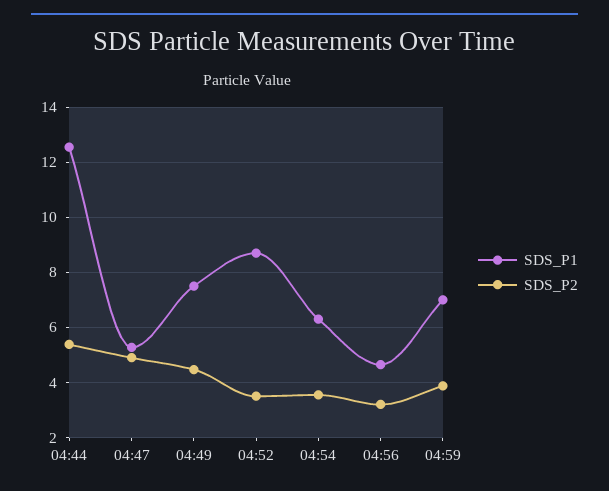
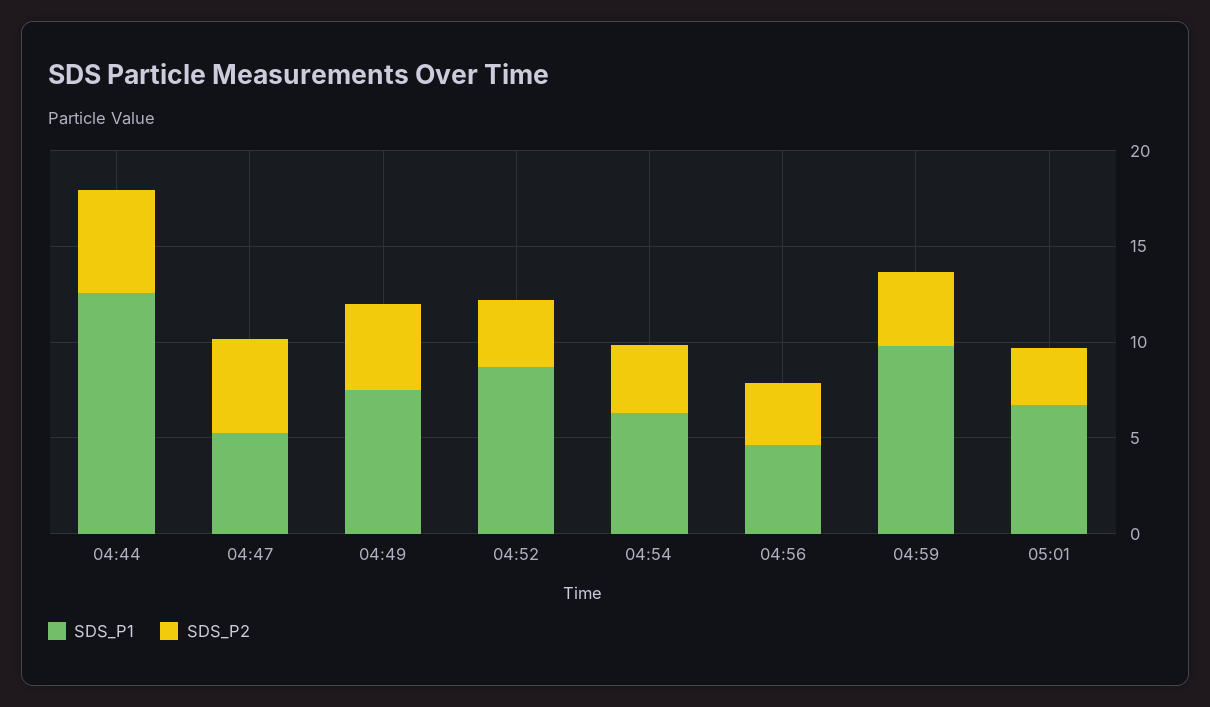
SDS_P1, 04:59: 7 -> 10
SDS_P1, 05:01: none -> 7
SDS_P2, 05:01: none -> 3

